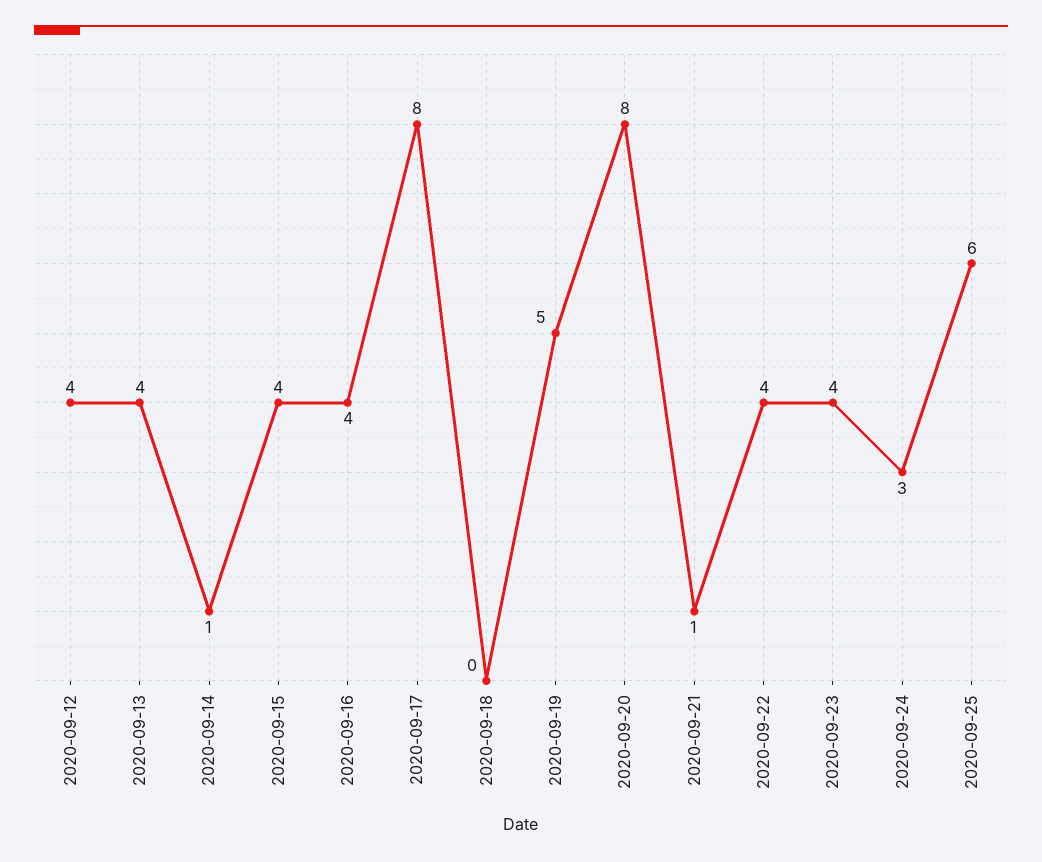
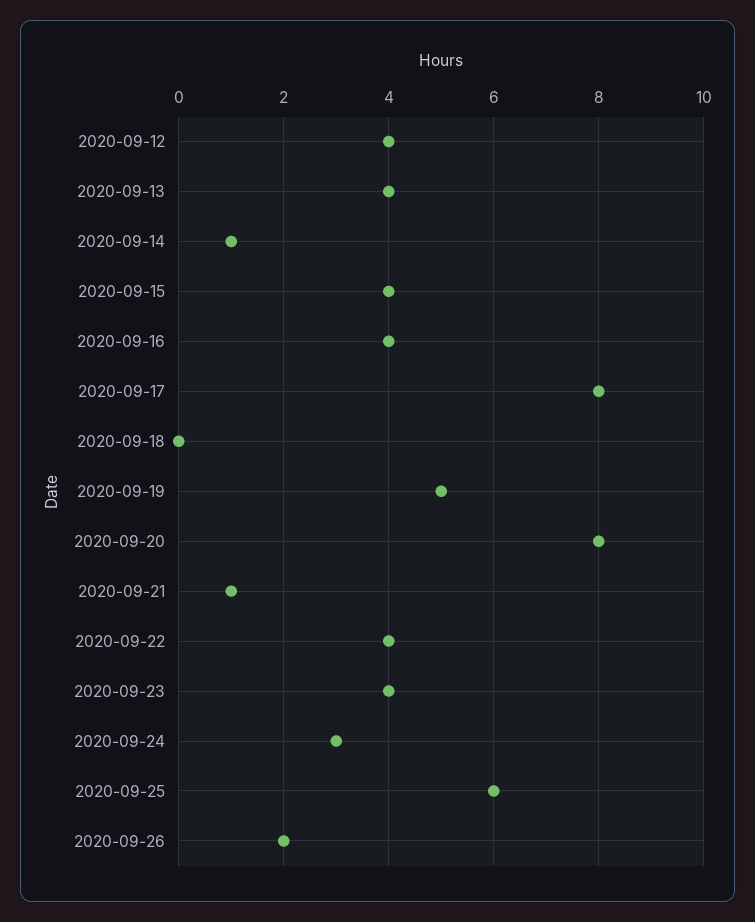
2020-09-26: none -> 2

